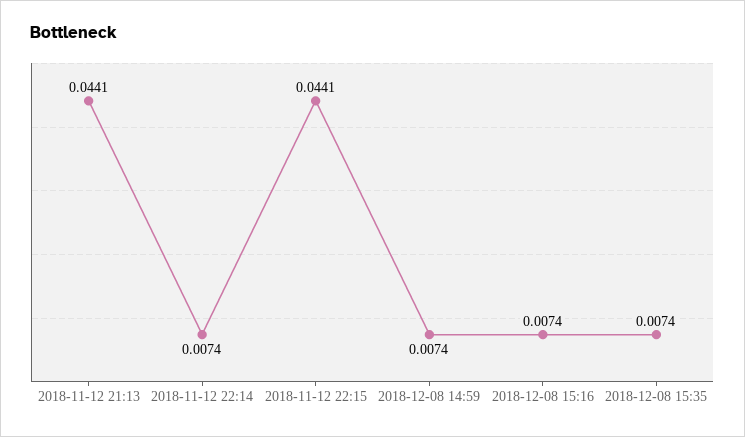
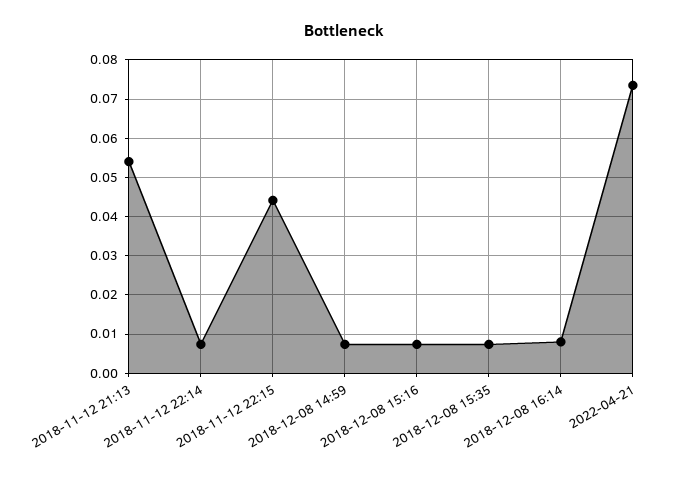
2018-11-12 21:13: 0.0441 -> 0.054
2018-12-08 16:14: none -> 0.008
2022-04-21: none -> 0.074

